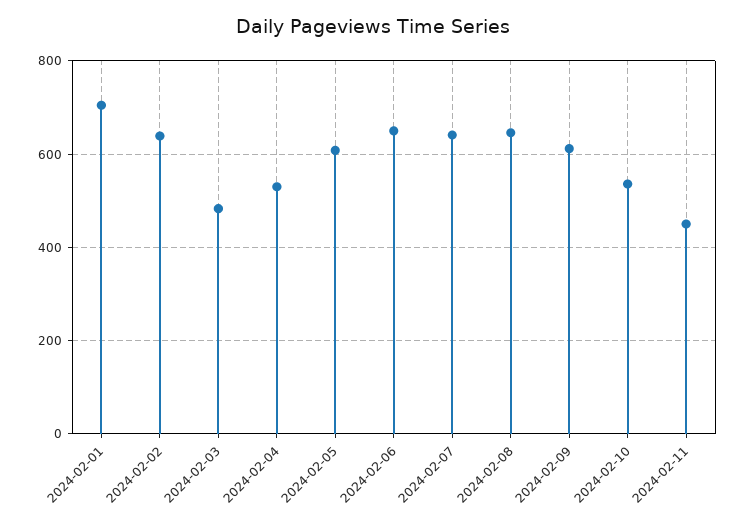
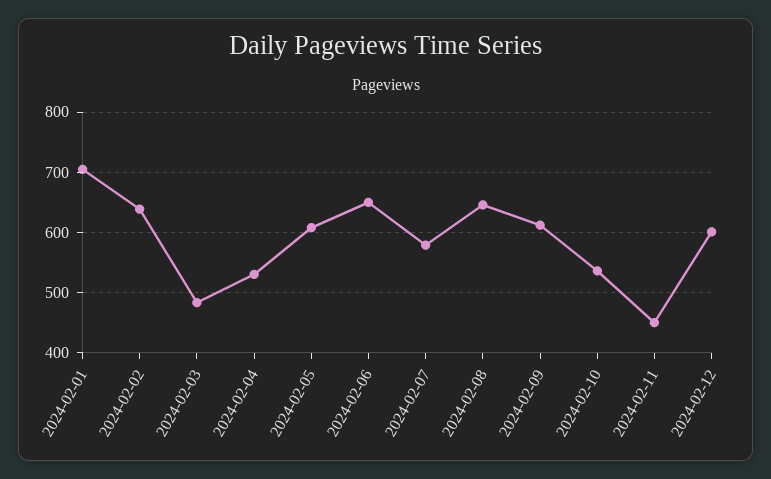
2024-02-07: 640 -> 580
2024-02-12: none -> 600

